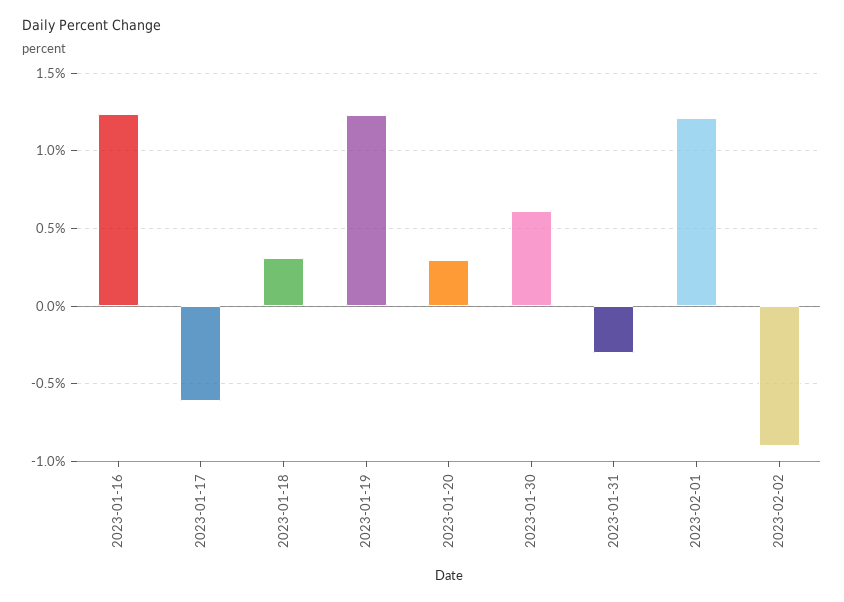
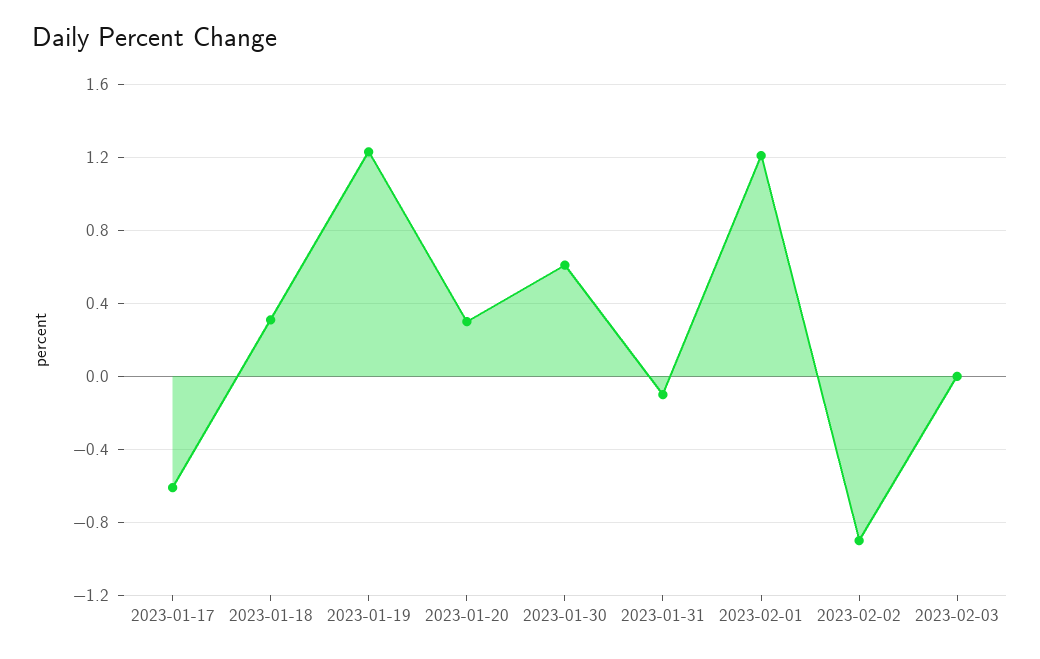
2023-01-16: 1.25 -> none
2023-01-31: -0.3 -> -0.1
2023-02-03: none -> 0

